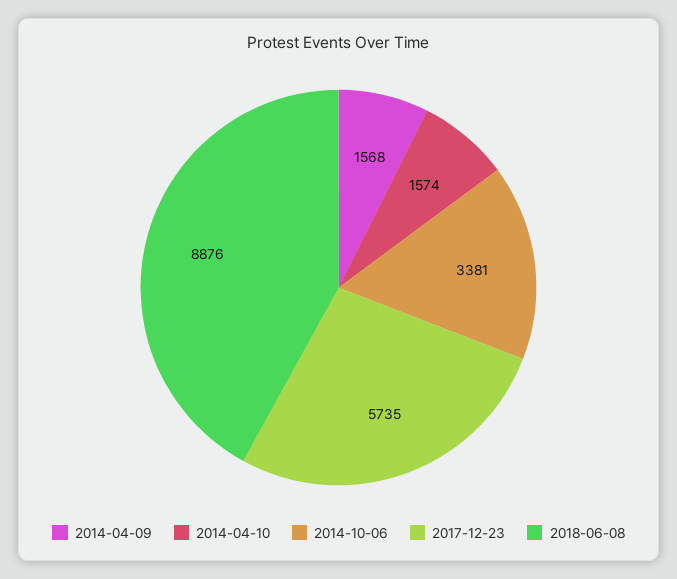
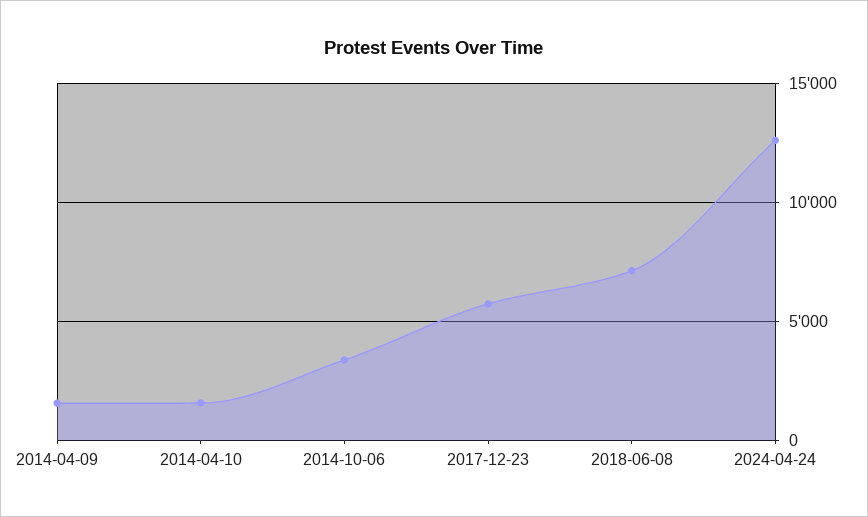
2018-06-08: 8876 -> 7000
2024-04-24: none -> 12500

